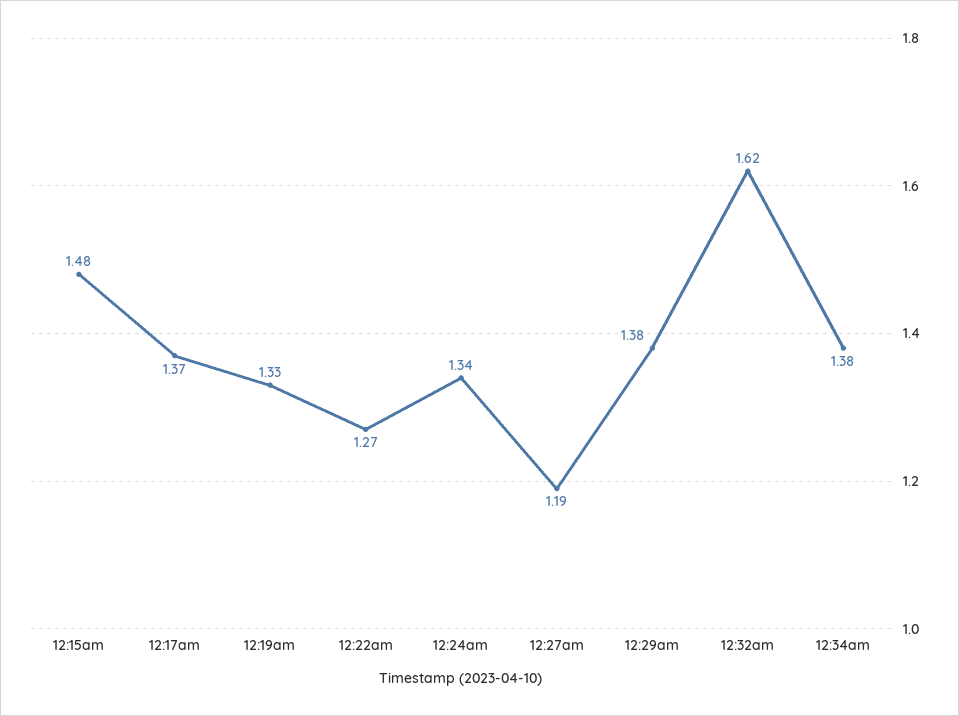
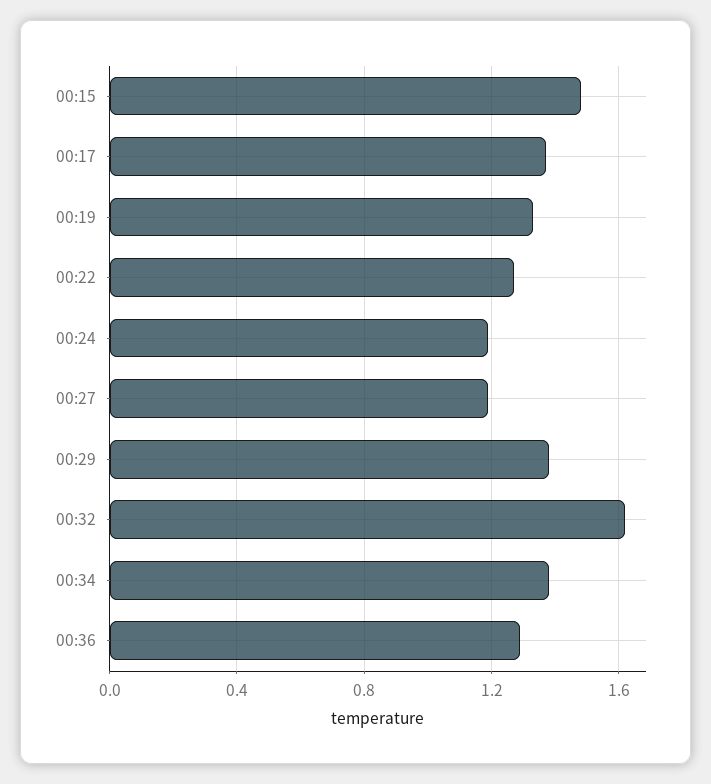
12:24am: 1.34 -> 1.2
00:36: none -> 1.3

